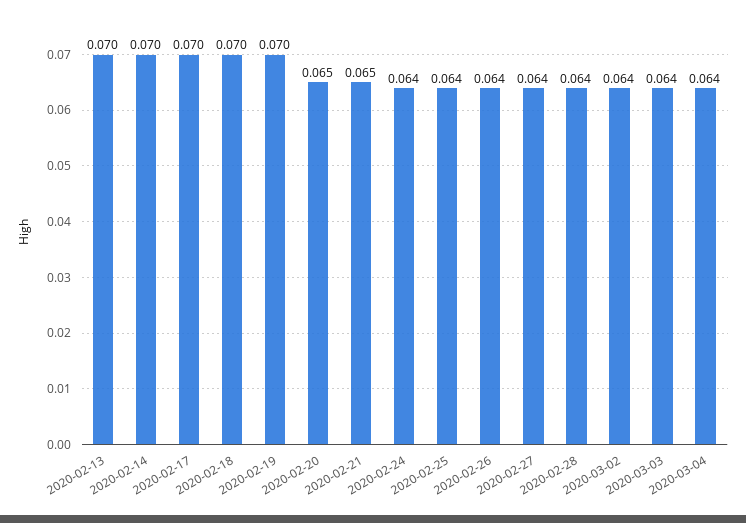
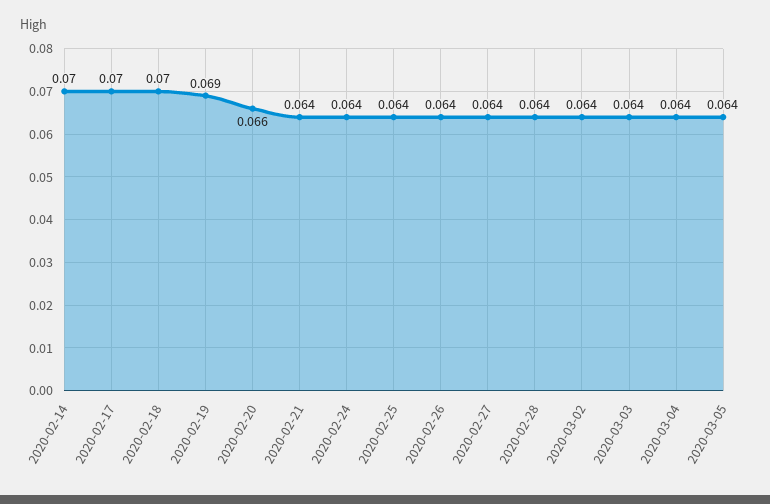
2020-02-13: 0.07 -> none
2020-02-19: 0.07 -> 0.069
2020-02-20: 0.065 -> 0.066
2020-02-21: 0.065 -> 0.064
2020-03-05: none -> 0.064

